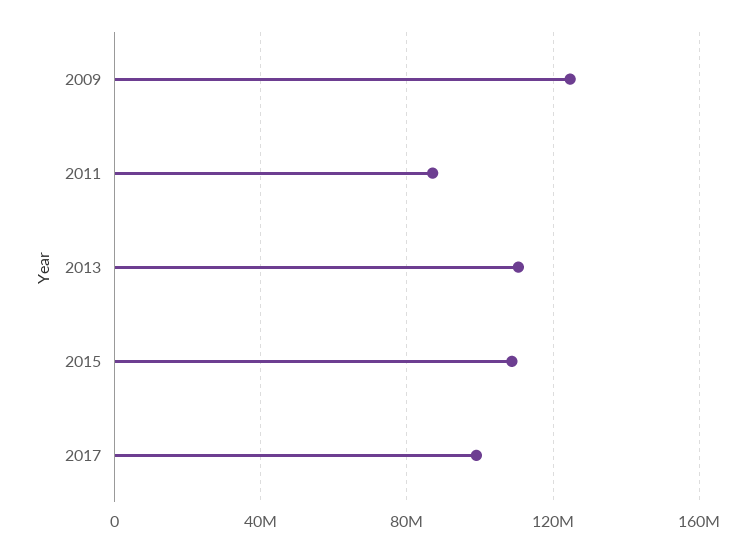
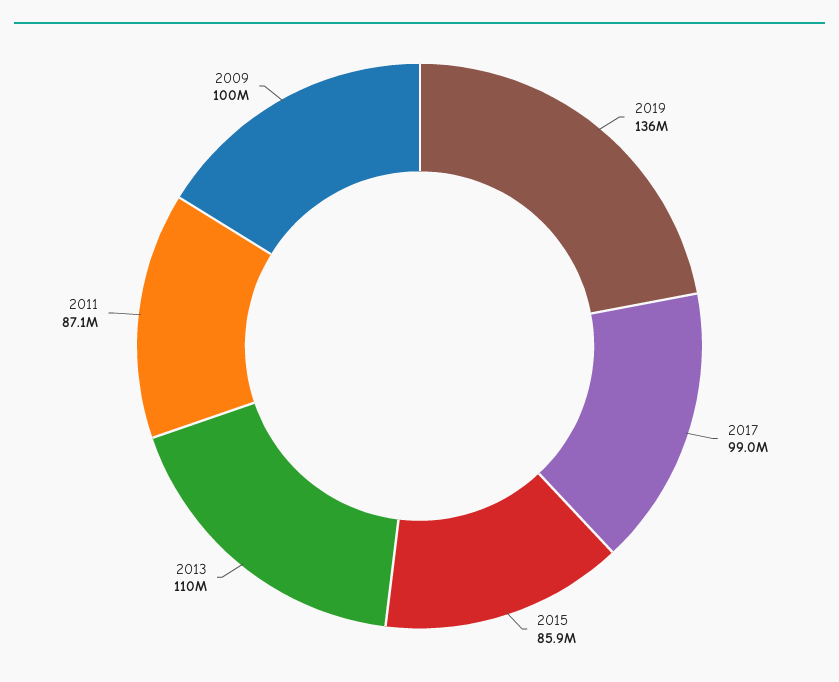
2009: 125000000 -> 100000000
2015: 110000000 -> 85900000
2019: none -> 136000000

